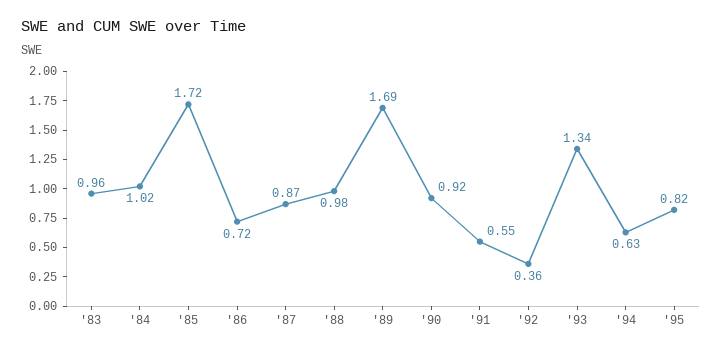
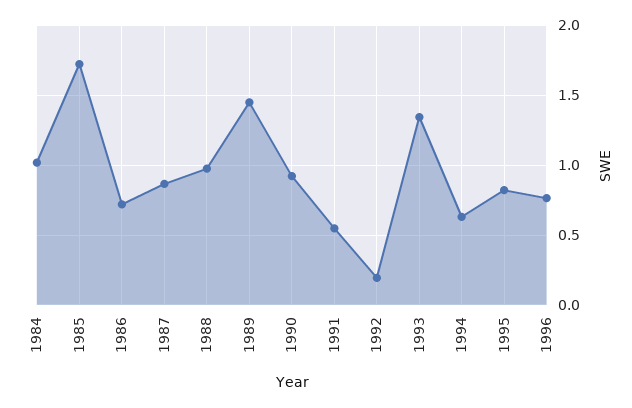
'83: 0.96 -> none
'89: 1.69 -> 1.45
'92: 0.36 -> 0.2
1996: none -> 0.75

